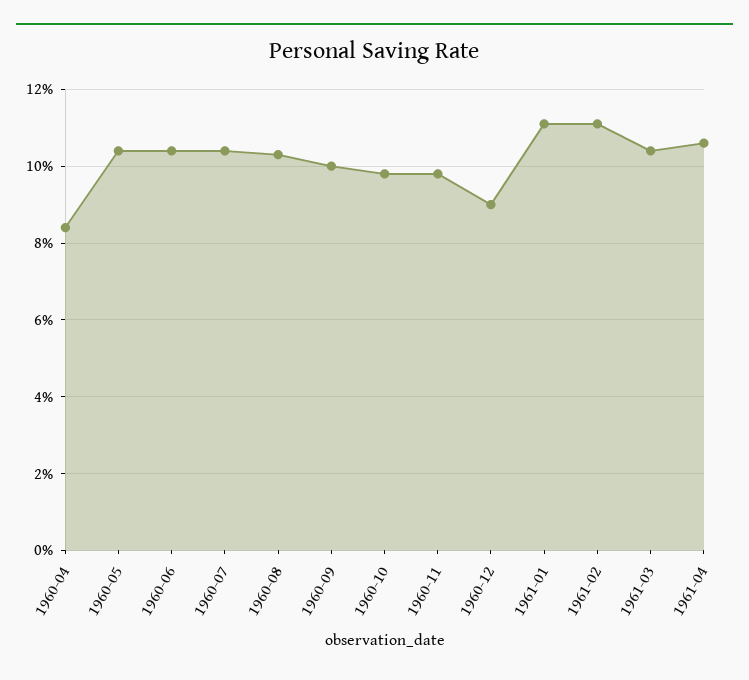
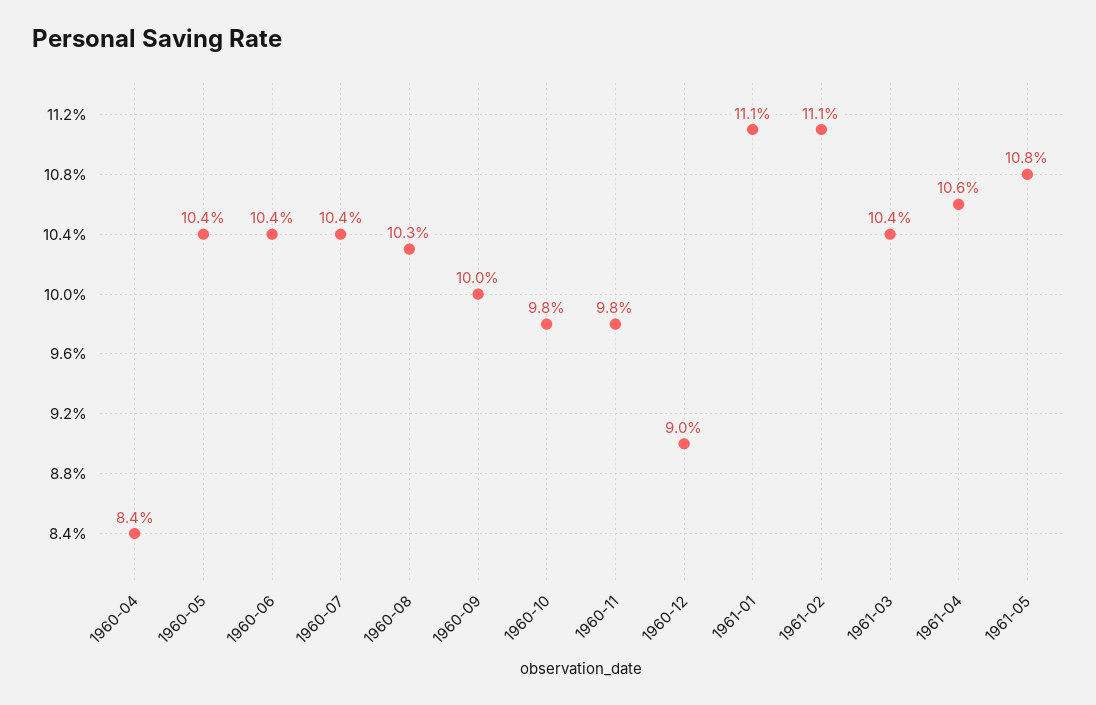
1961-05: none -> 10.8

